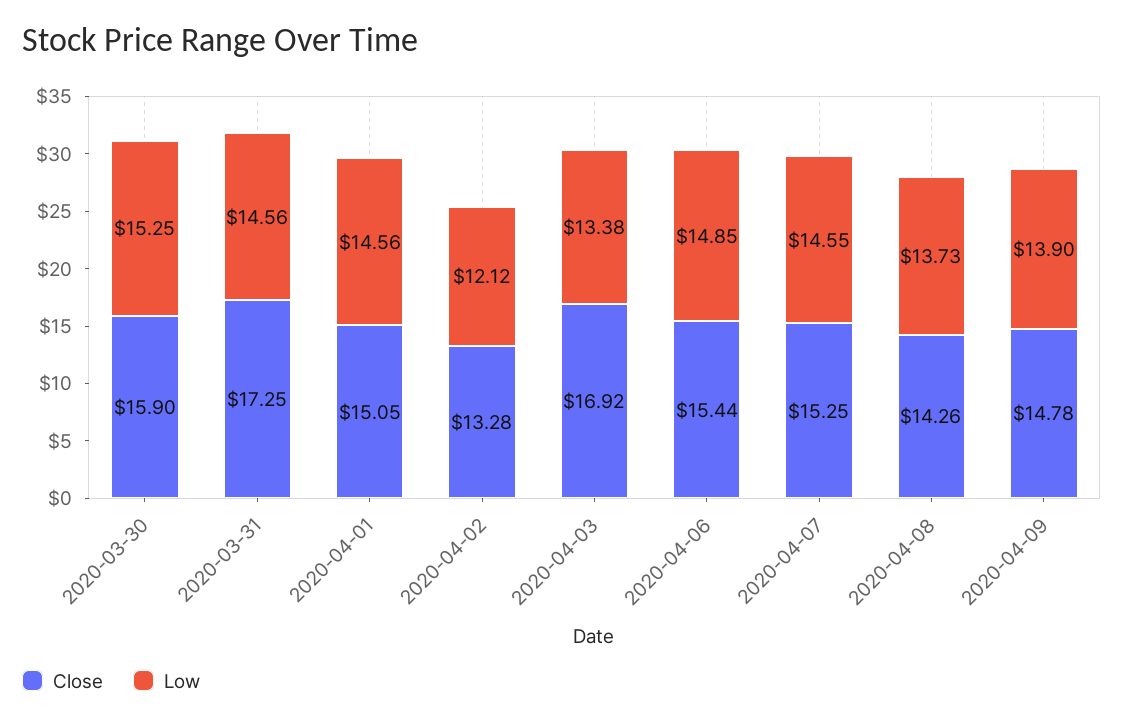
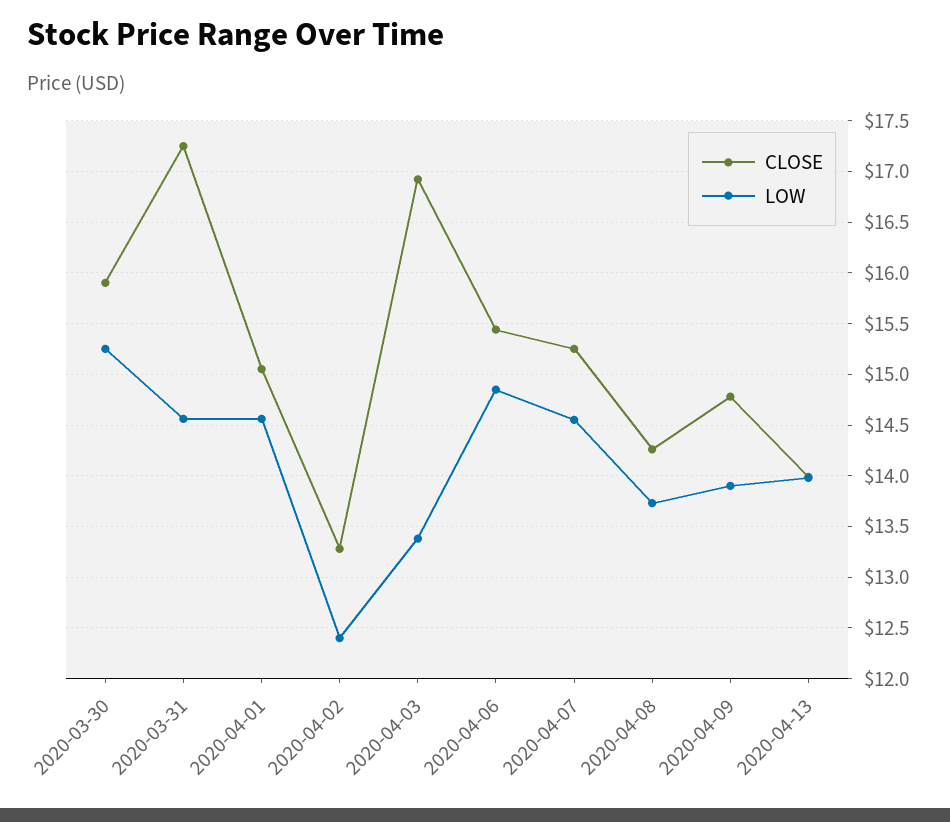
Low, 2020-04-02: 12.12 -> 12.4
Close, 2020-04-13: none -> 14
Low, 2020-04-13: none -> 14

